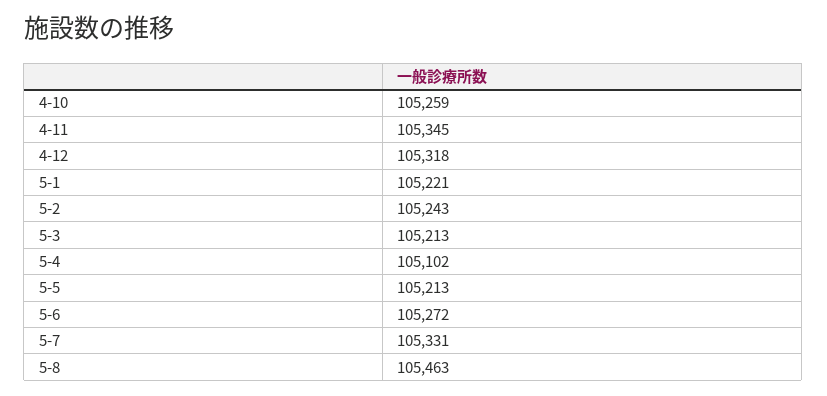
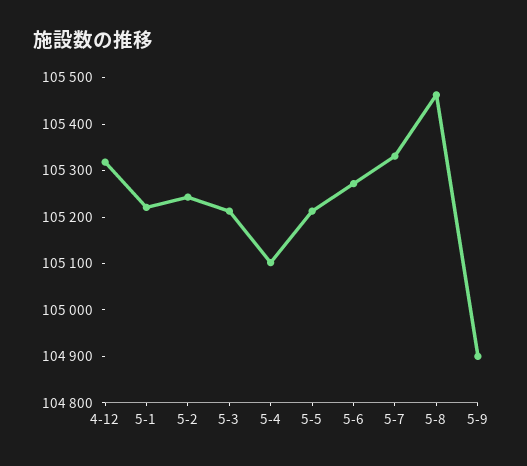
4-10: 105259 -> none
4-11: 105345 -> none
5-9: none -> 104900

